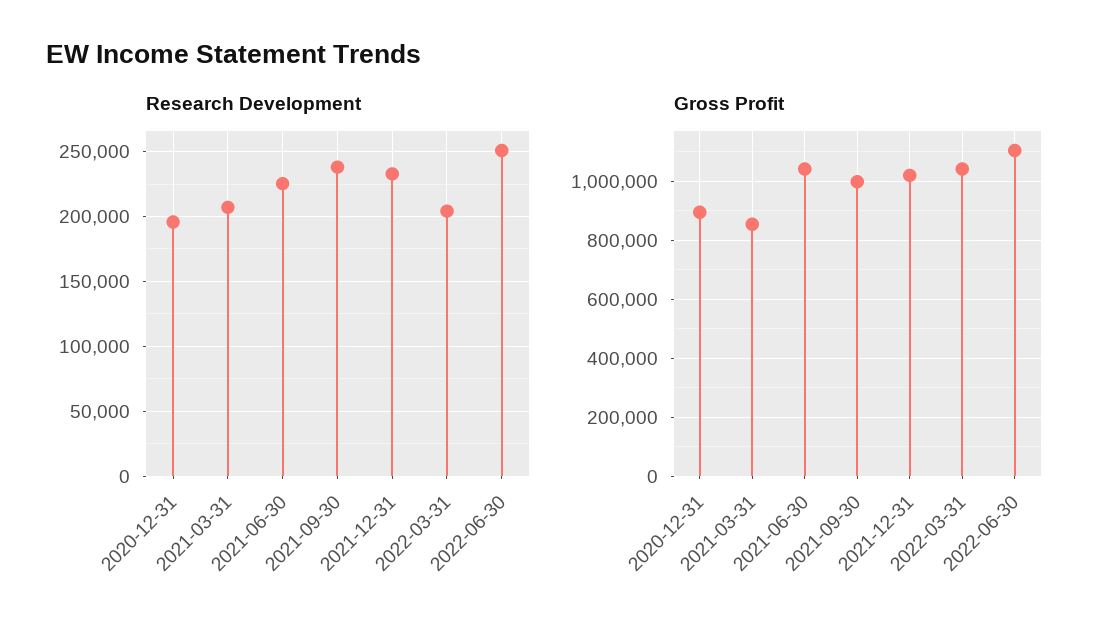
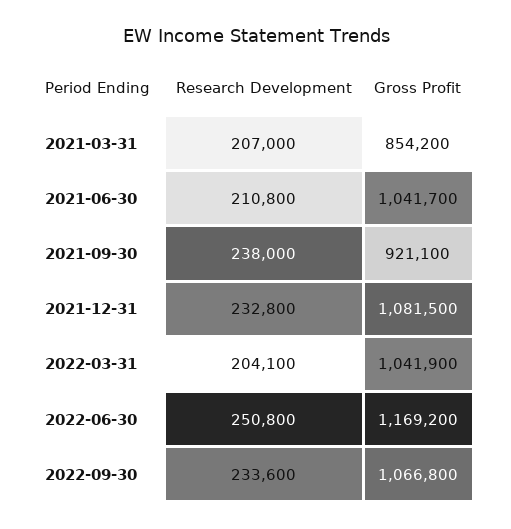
Research Development, 2020-12-31: 195000 -> none
Research Development, 2021-06-30: 225000 -> 210800
Gross Profit, 2020-12-31: 900000 -> none
Gross Profit, 2021-09-30: 1000000 -> 921100
Gross Profit, 2021-12-31: 1025000 -> 1081500
Gross Profit, 2022-06-30: 1100000 -> 1169200
Research Development, 2022-09-30: none -> 233600
Gross Profit, 2022-09-30: none -> 1066800

